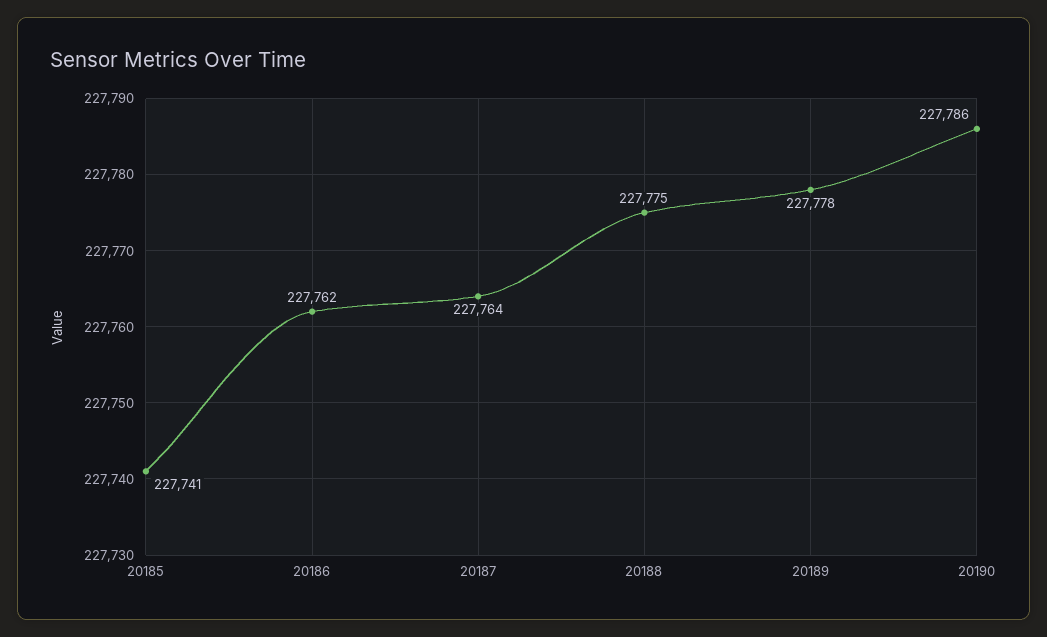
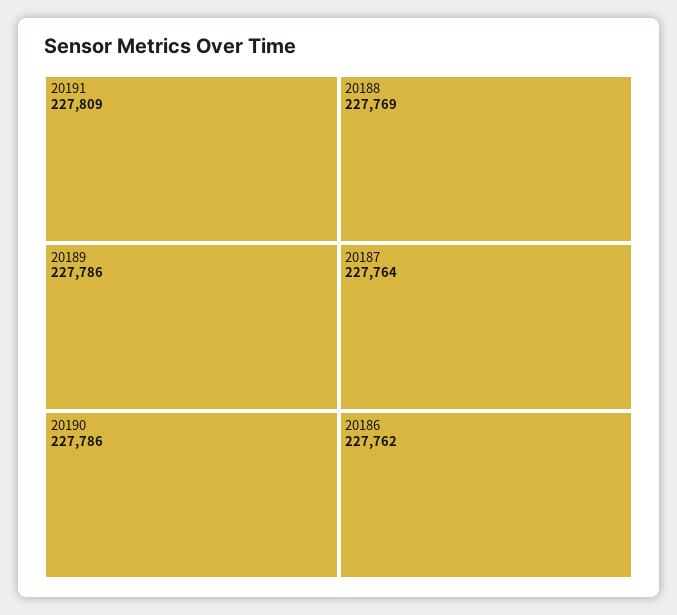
20185: 227741 -> none
20188: 227775 -> 227769
20189: 227778 -> 227786
20191: none -> 227809

